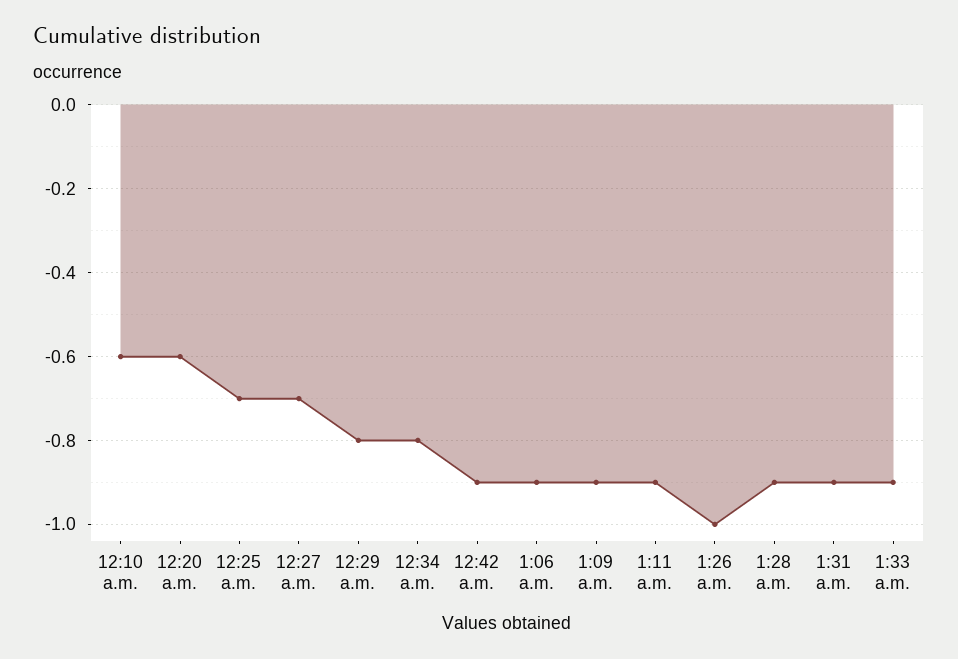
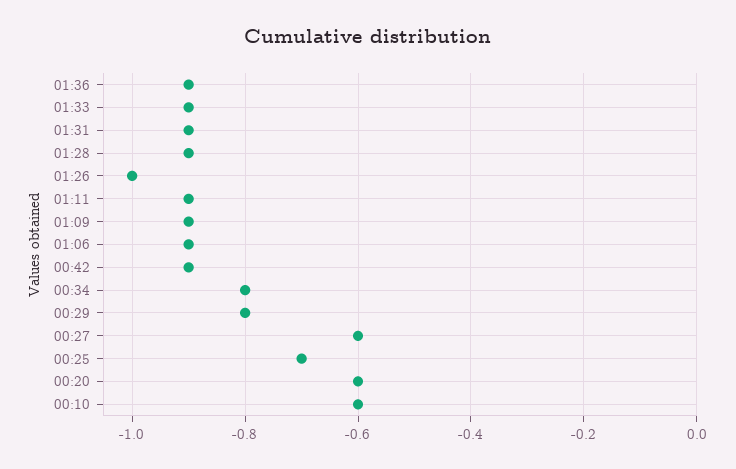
12:27 a.m.: -0.7 -> -0.6
01:36: none -> -0.9

